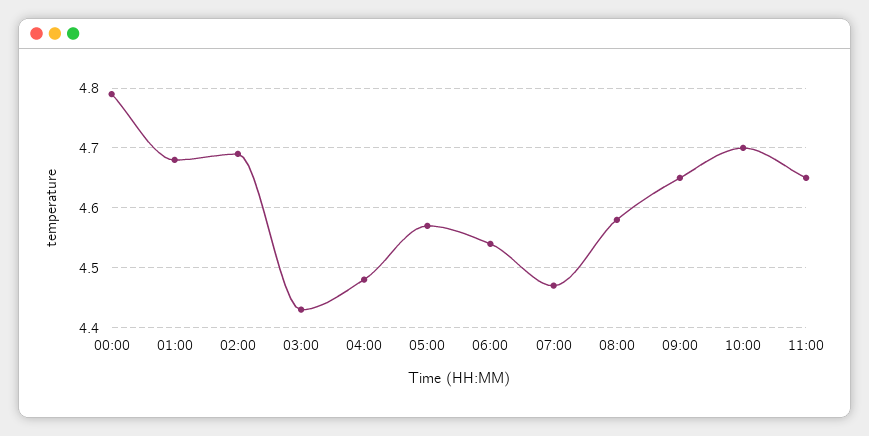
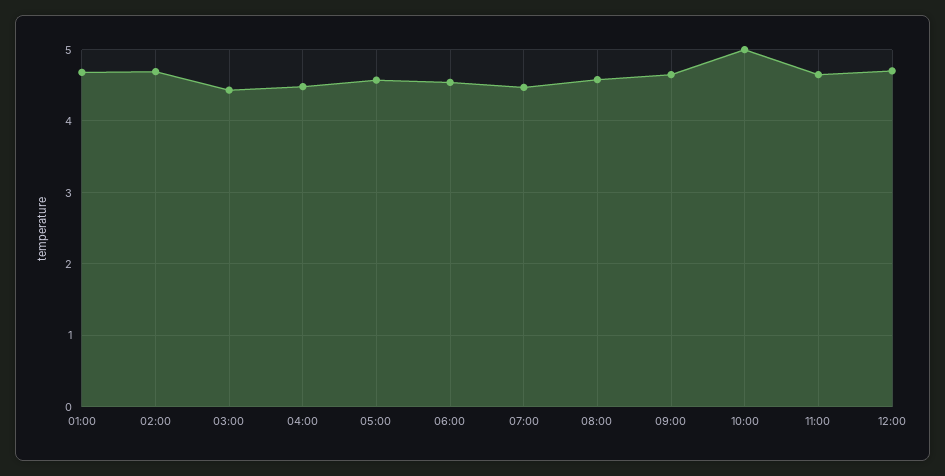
00:00: 4.8 -> none
10:00: 4.7 -> 5
12:00: none -> 4.7

